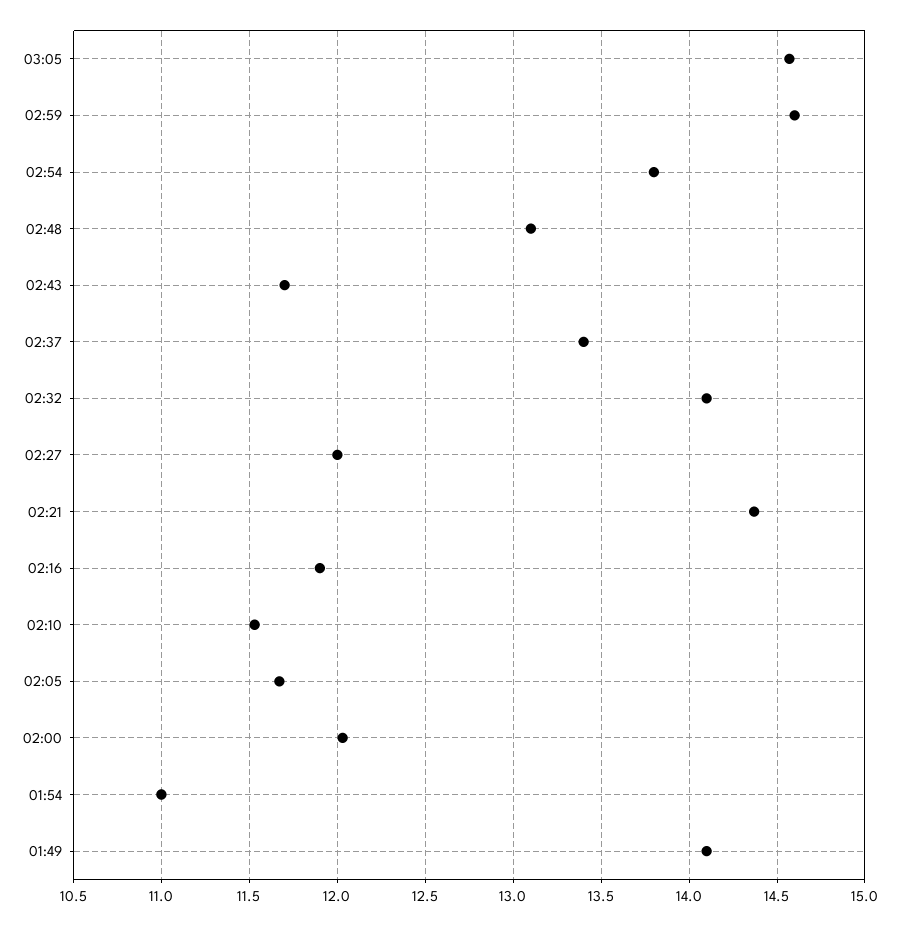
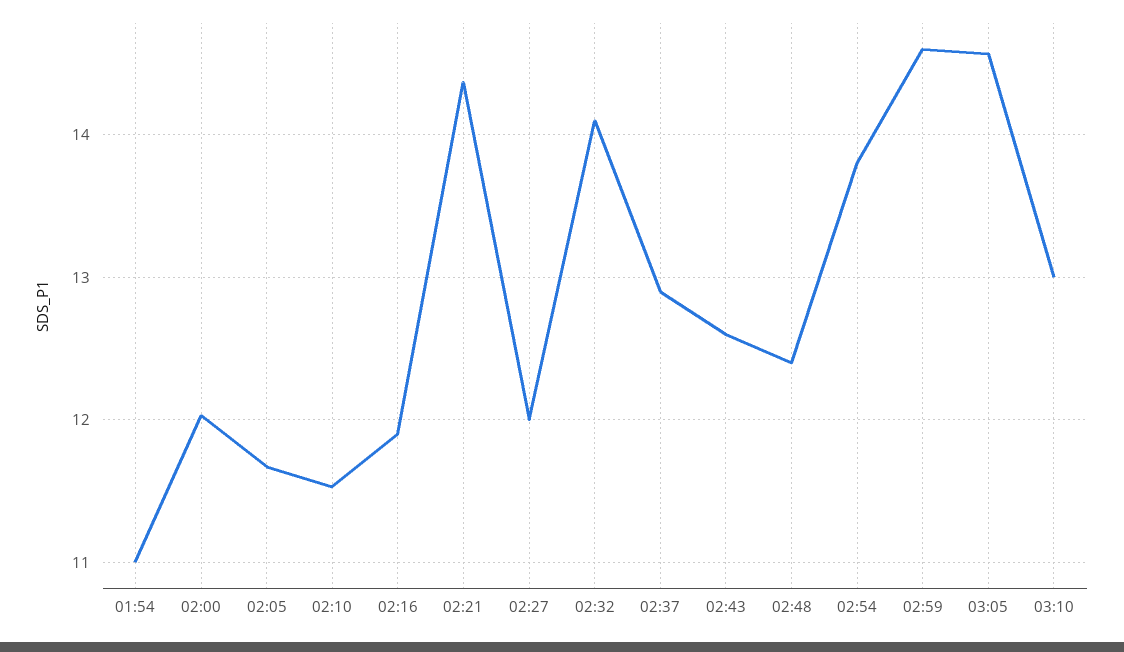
02:48: 13.1 -> 12.4
02:43: 11.7 -> 12.6
02:37: 13.4 -> 12.9
01:49: 14.1 -> none
03:10: none -> 13

